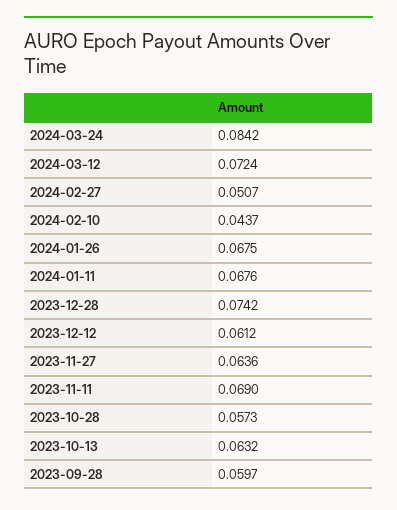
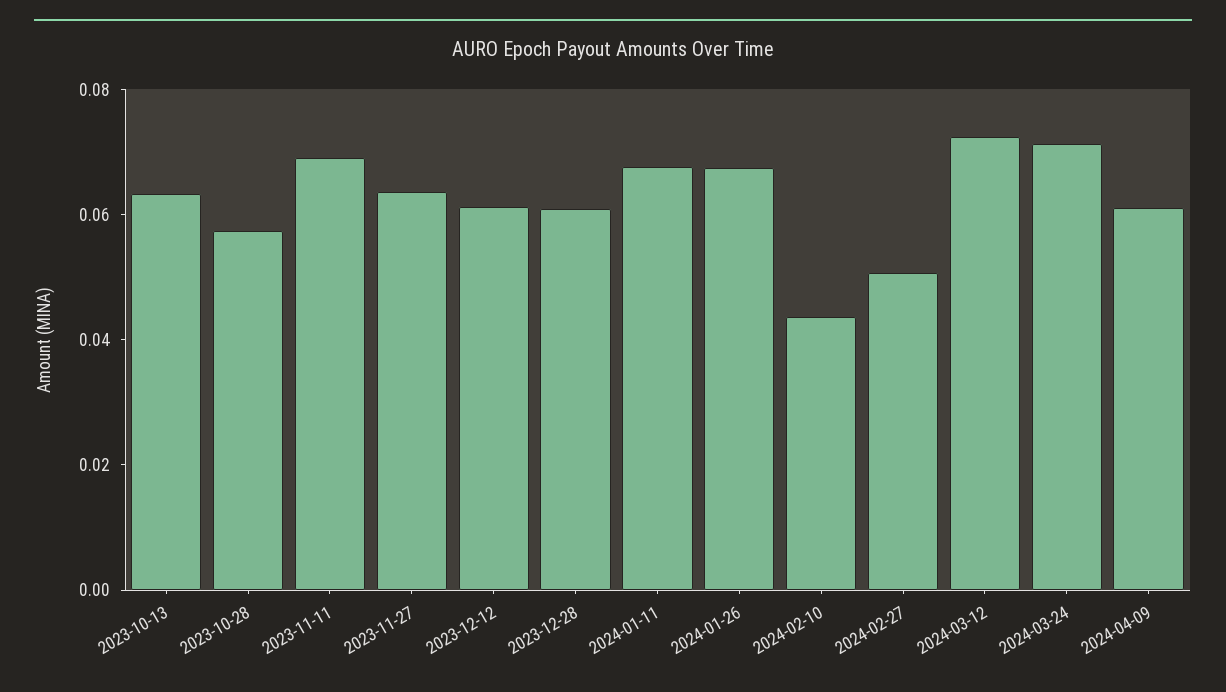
2024-03-24: 0.0842 -> 0.07
2023-12-28: 0.0742 -> 0.06
2023-09-28: 0.0597 -> none
2024-04-09: none -> 0.06

